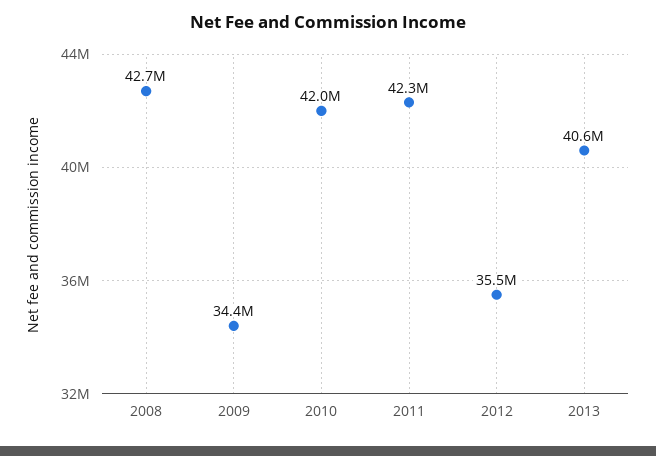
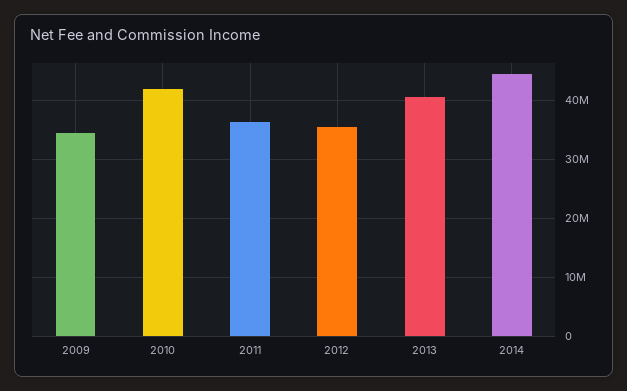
2008: 42700000 -> none
2011: 42300000 -> 36000000
2014: none -> 44000000

